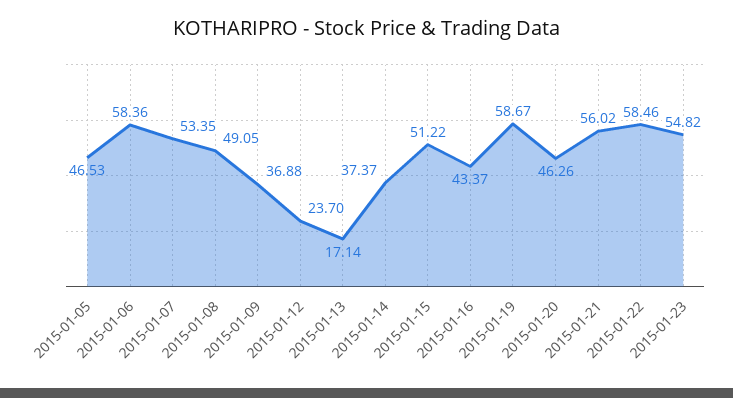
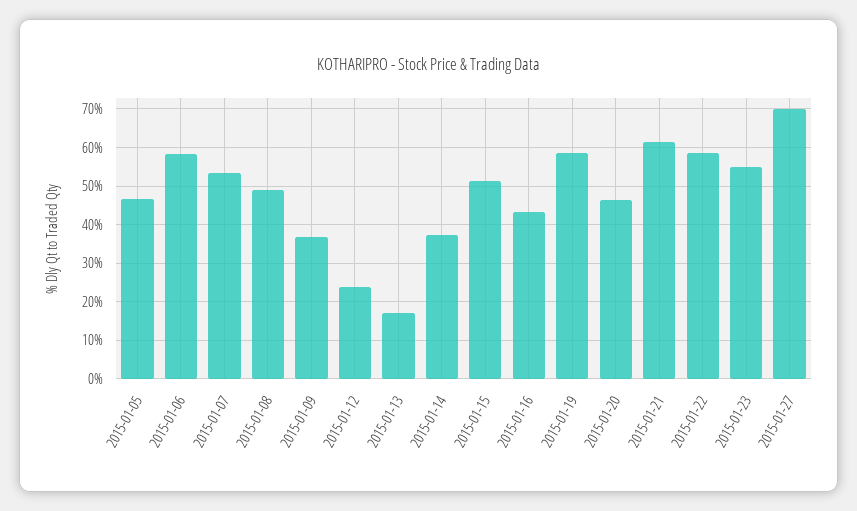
2015-01-21: 56.02 -> 62
2015-01-27: none -> 70

